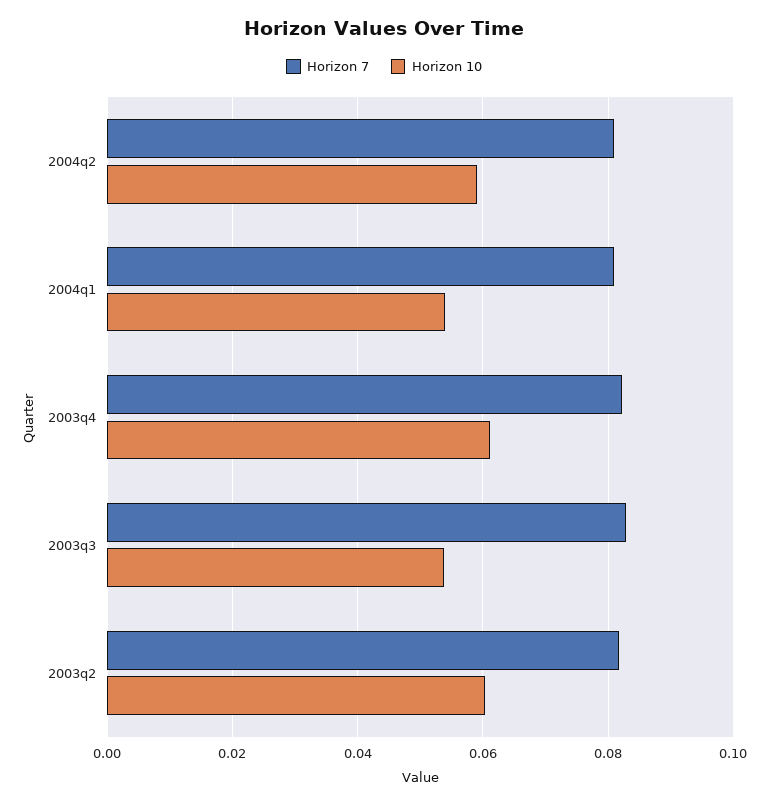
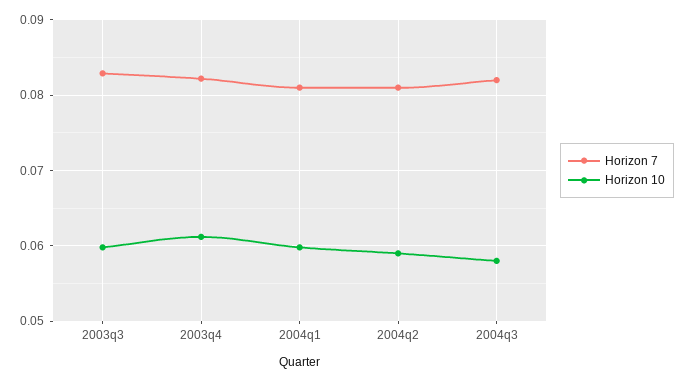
Horizon 10, 2004q1: 0.054 -> 0.06
Horizon 10, 2003q3: 0.054 -> 0.06
Horizon 7, 2003q2: 0.082 -> none
Horizon 10, 2003q2: 0.06 -> none
Horizon 7, 2004q3: none -> 0.082
Horizon 10, 2004q3: none -> 0.058

